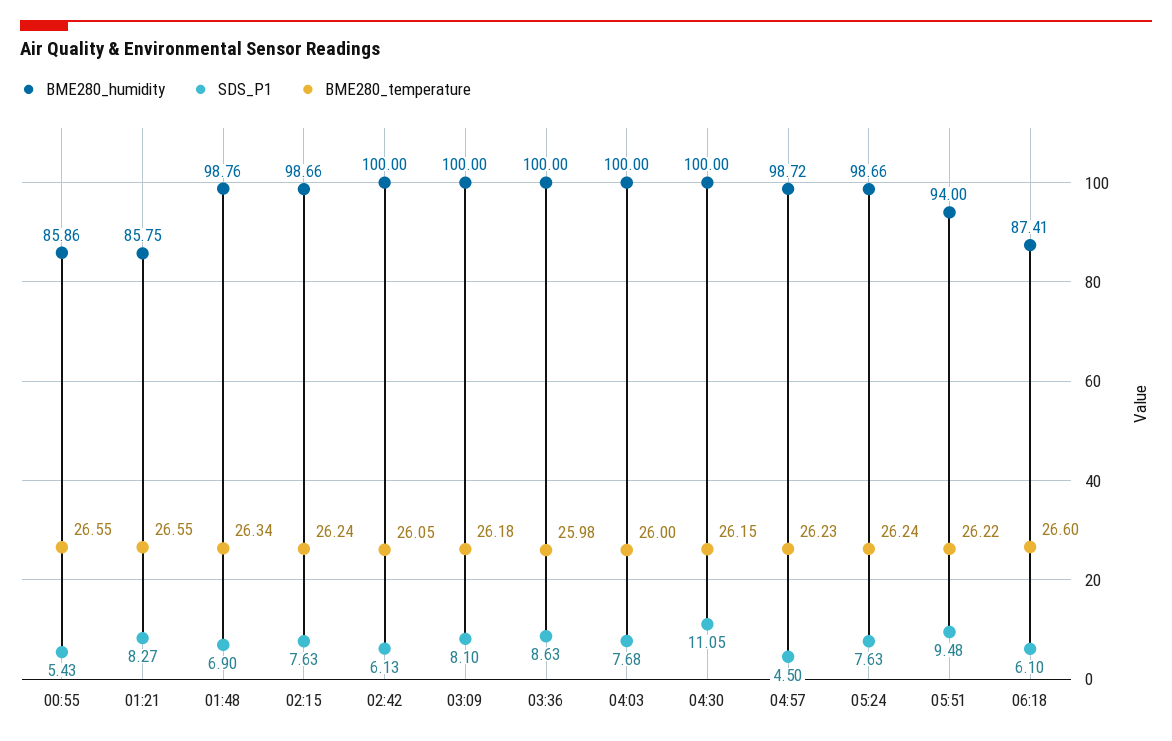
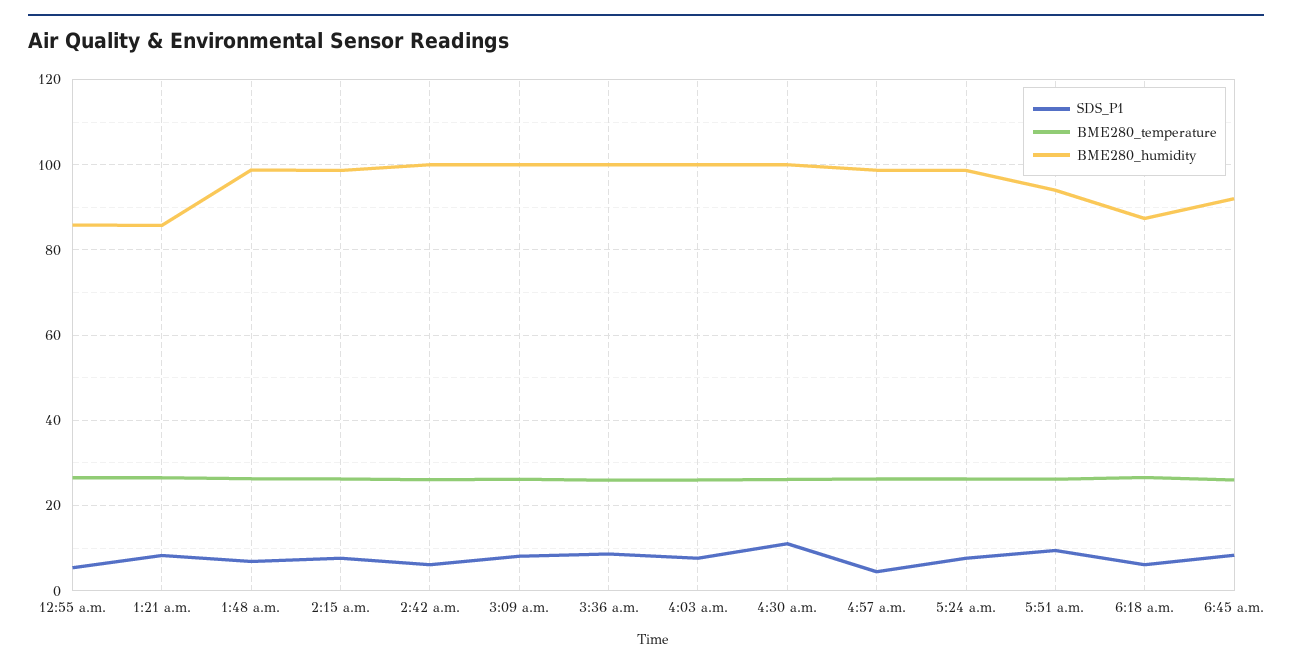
SDS_P1, 6:45 a.m.: none -> 8
BME280_temperature, 6:45 a.m.: none -> 26
BME280_humidity, 6:45 a.m.: none -> 92

